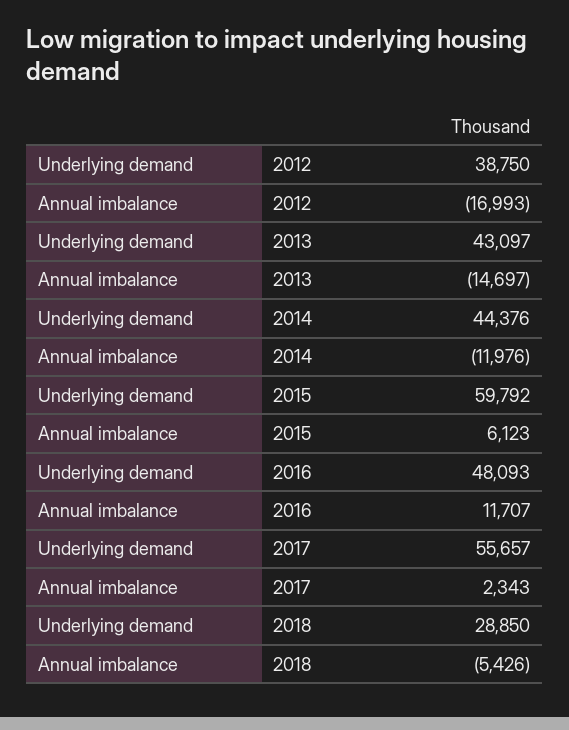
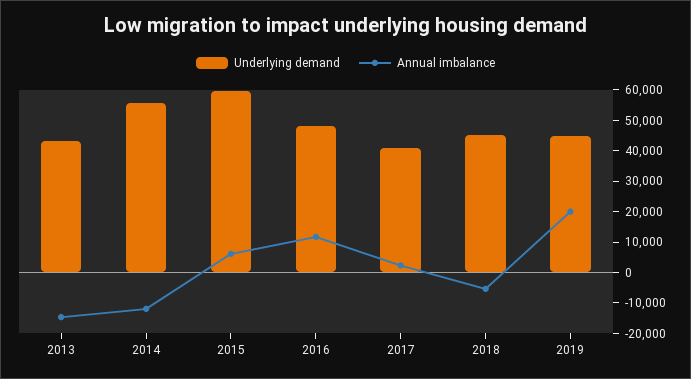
Underlying demand, 2012: 38750 -> none
Annual imbalance, 2012: -16993 -> none
Underlying demand, 2014: 44376 -> 55000
Underlying demand, 2017: 55657 -> 40000
Underlying demand, 2018: 28850 -> 45000
Underlying demand, 2019: none -> 45000
Annual imbalance, 2019: none -> 20000

